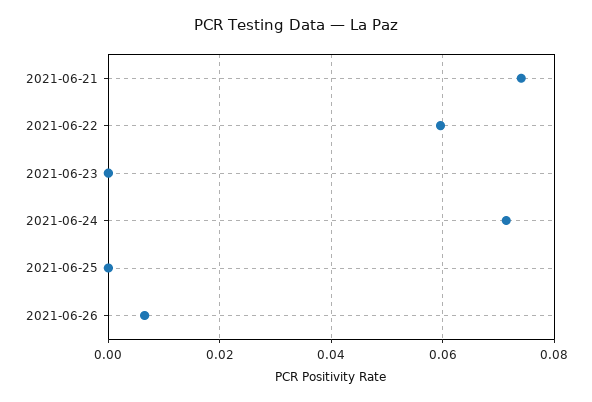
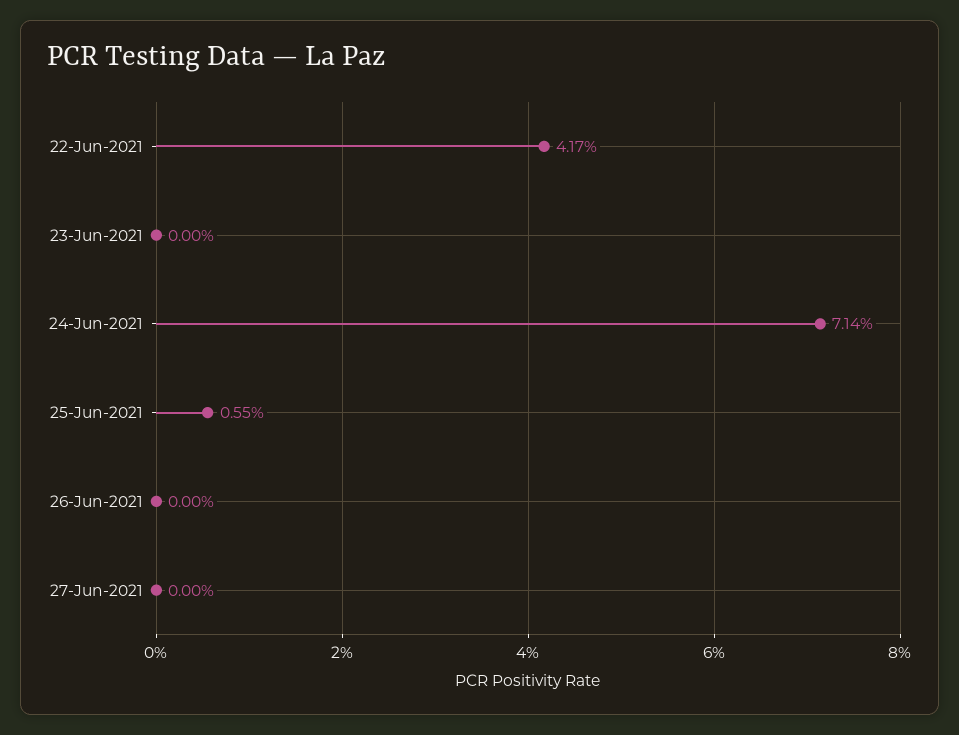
2021-06-21: 0.074 -> none
2021-06-22: 0.06 -> 0.0417
2021-06-25: 0 -> 0.0055
2021-06-26: 0.006 -> 0
27-Jun-2021: none -> 0

